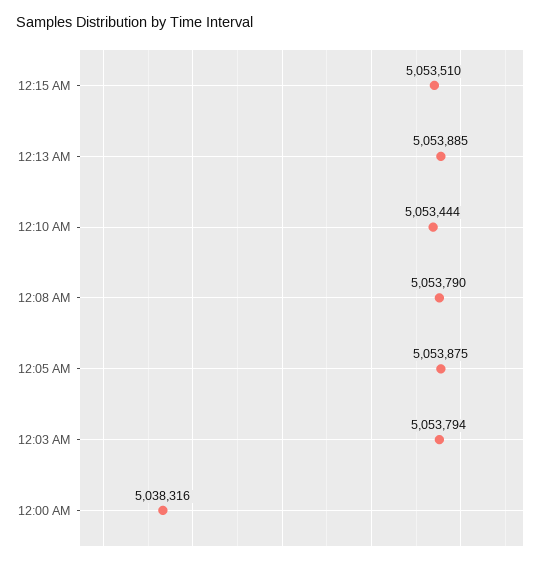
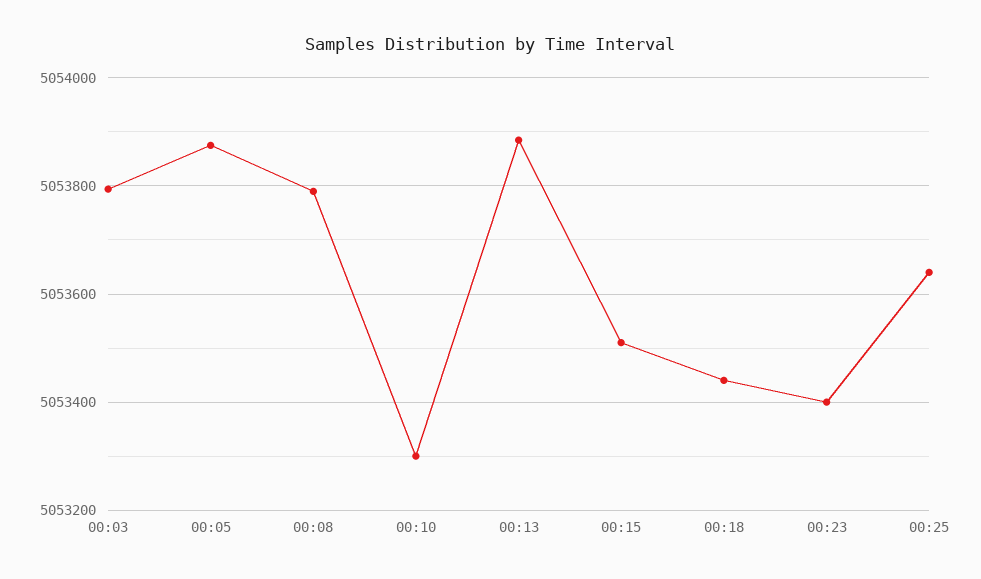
12:10 AM: 5053444 -> 5053300
12:00 AM: 5038316 -> none
00:18: none -> 5053440
00:23: none -> 5053400
00:25: none -> 5053640

